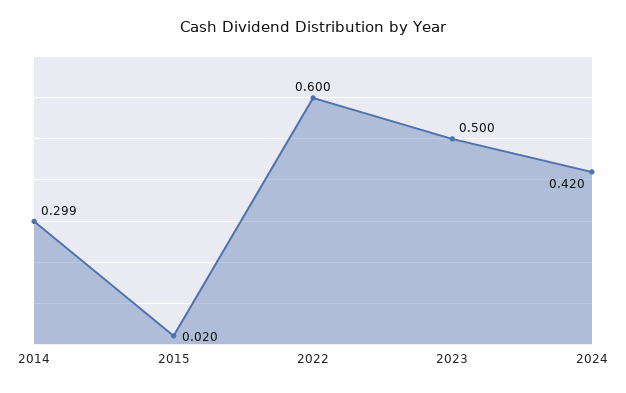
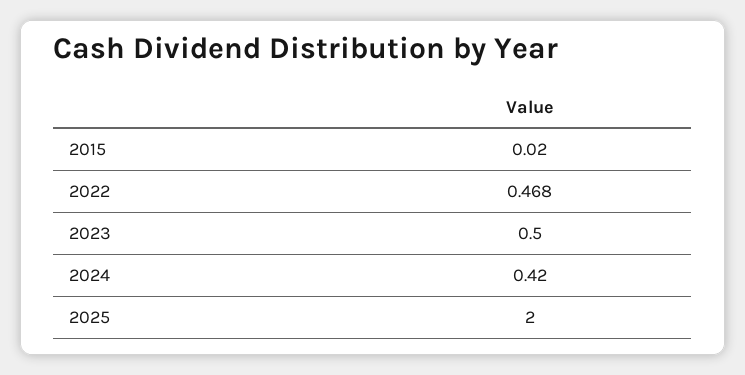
2014: 0.299 -> none
2022: 0.6 -> 0.468
2025: none -> 2

